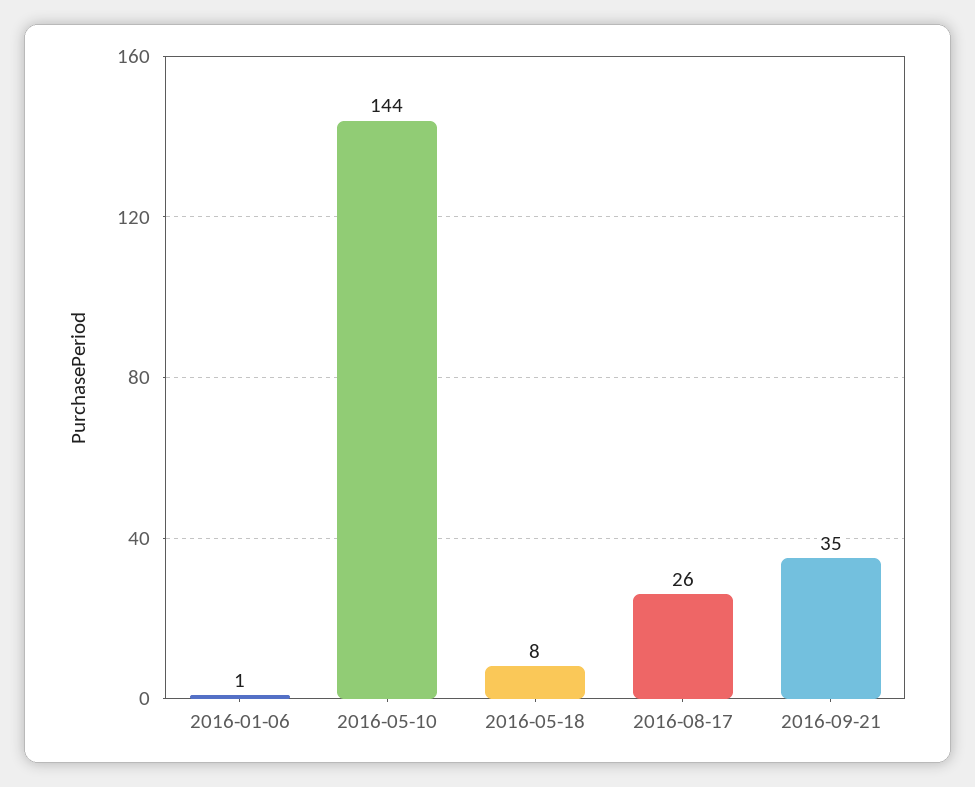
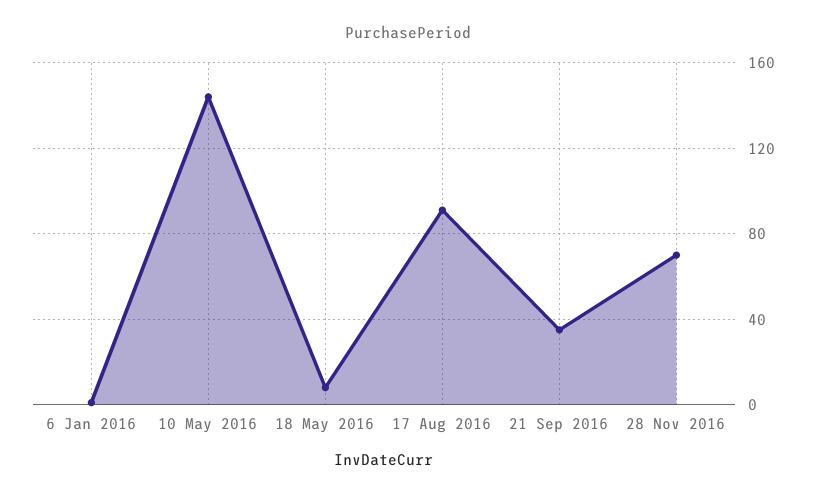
2016-08-17: 26 -> 90
28 Nov 2016: none -> 70

